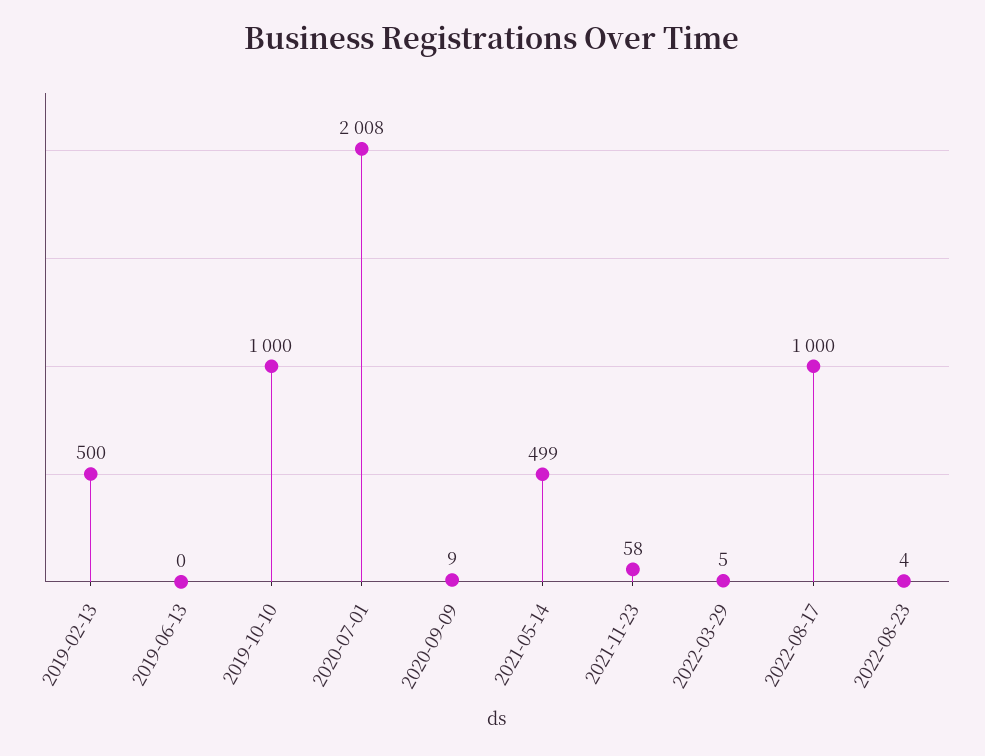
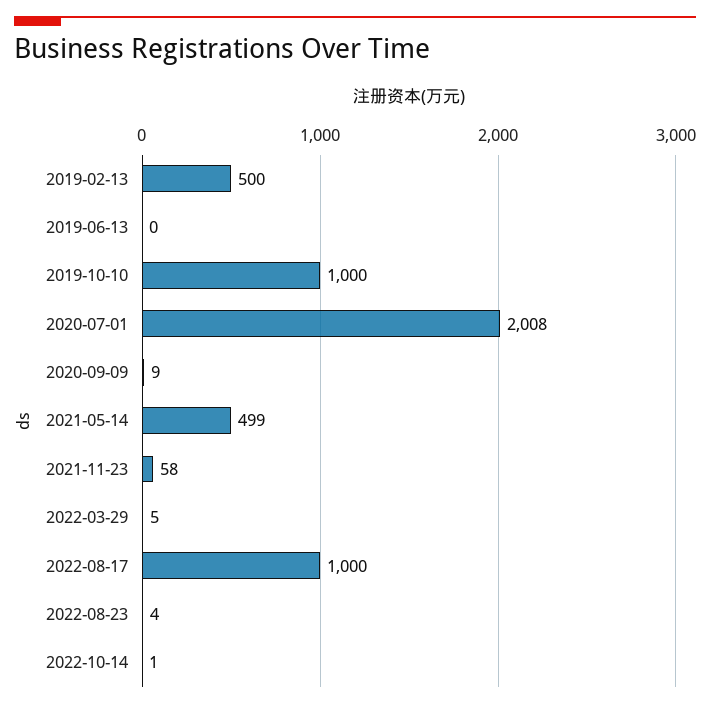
2022-10-14: none -> 1

